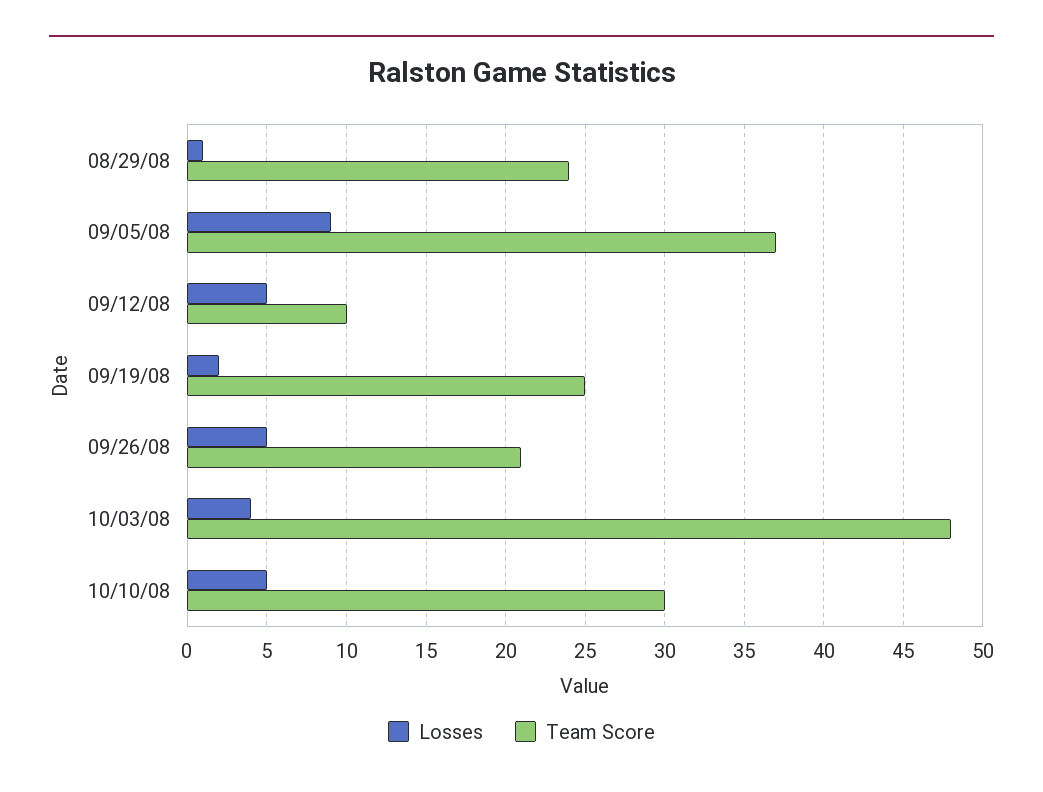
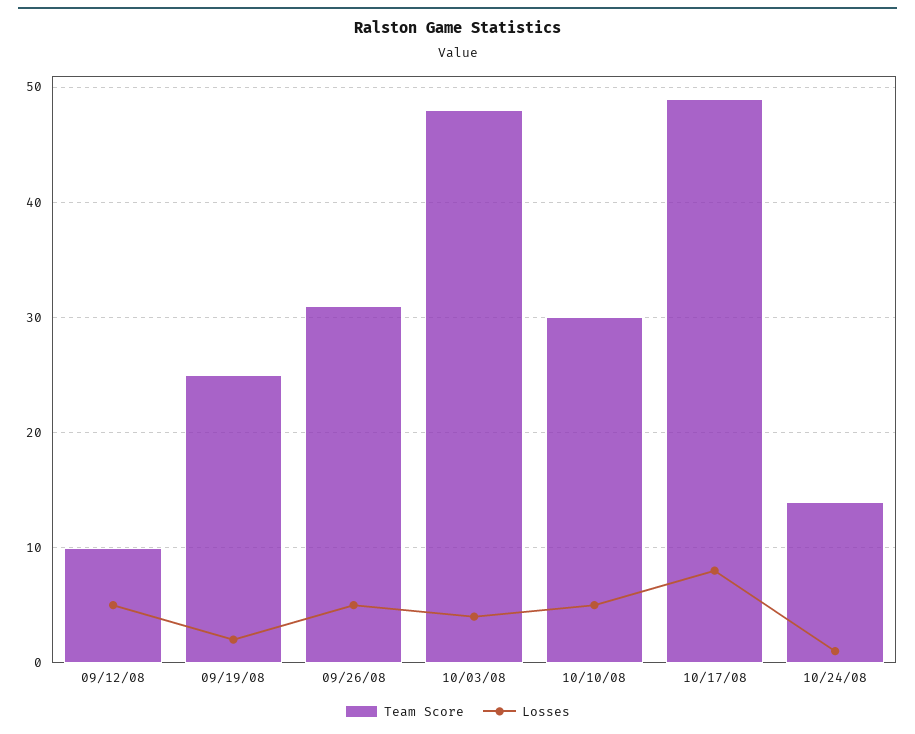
Losses, 08/29/08: 1 -> none
Team Score, 08/29/08: 24 -> none
Losses, 09/05/08: 9 -> none
Team Score, 09/05/08: 37 -> none
Team Score, 09/26/08: 21 -> 31
Team Score, 10/17/08: none -> 49
Losses, 10/17/08: none -> 8
Team Score, 10/24/08: none -> 14
Losses, 10/24/08: none -> 1

